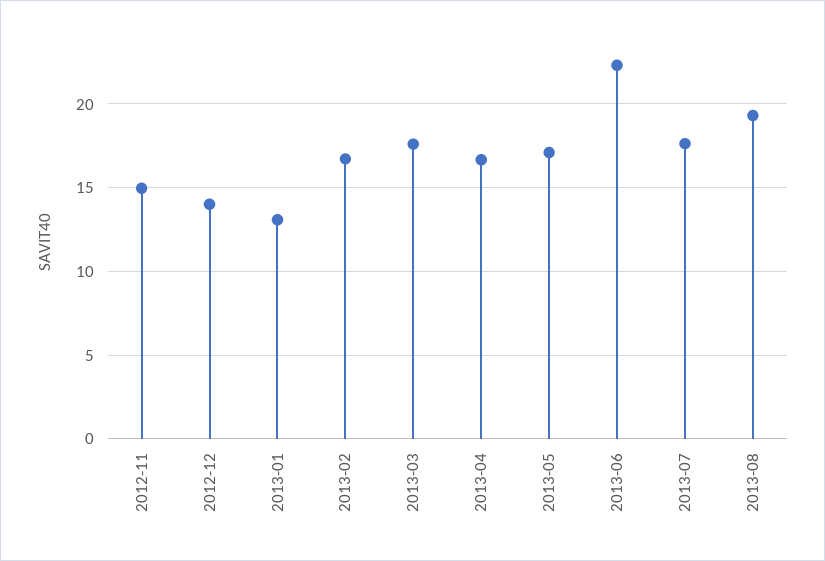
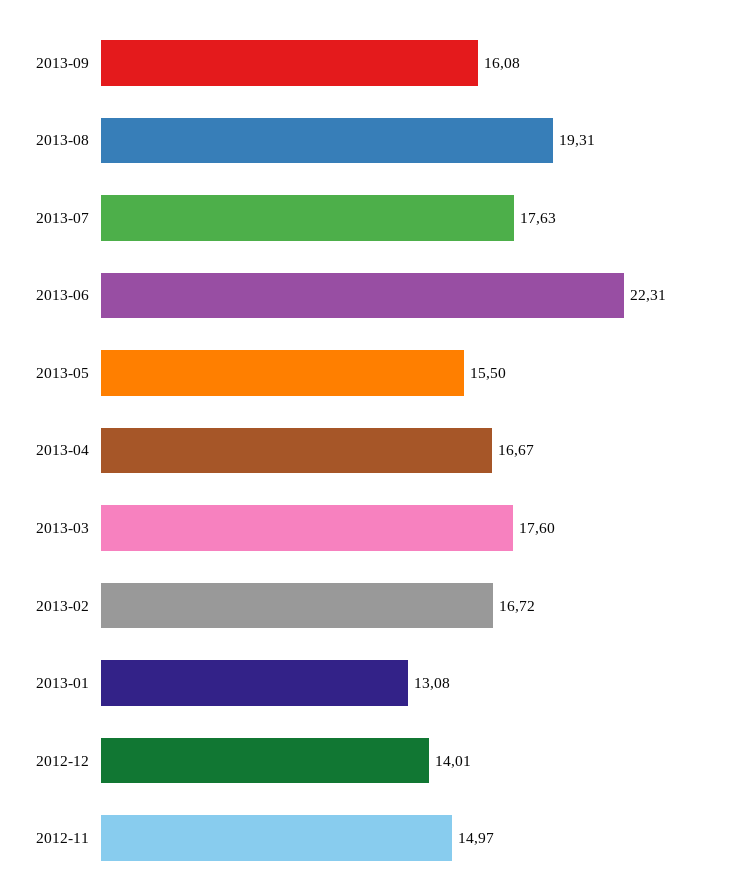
2013-05: 17 -> 15.5
2013-09: none -> 16.08

